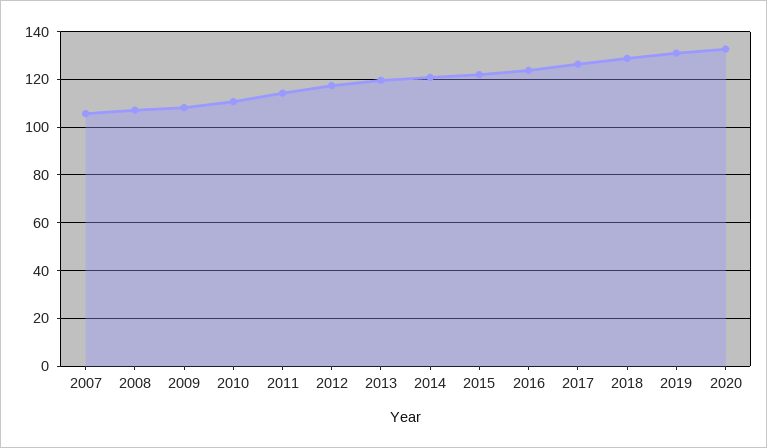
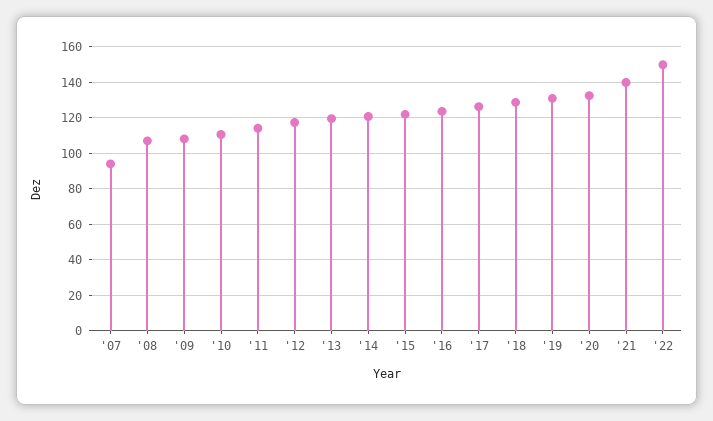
2007: 105 -> 95
'21: none -> 140
'22: none -> 150

